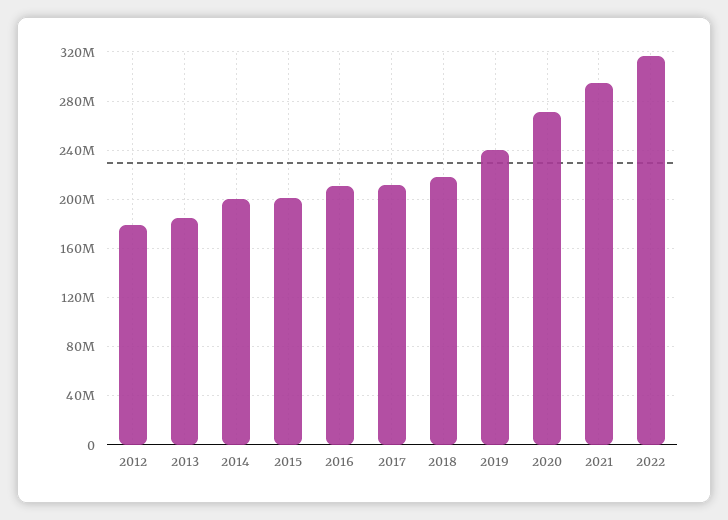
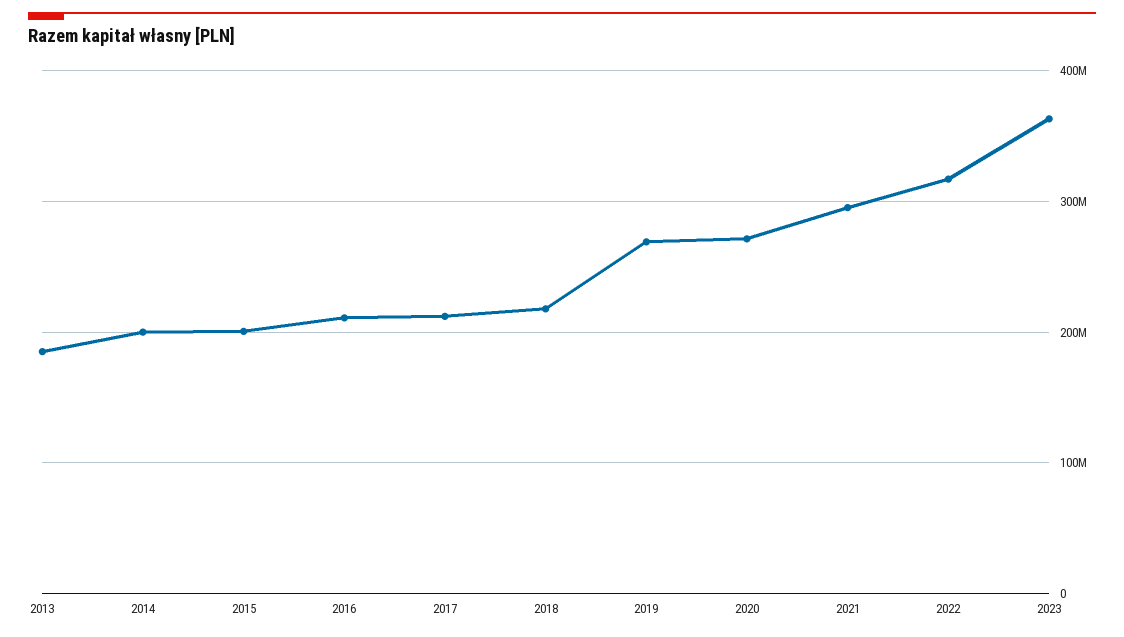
2012: 180000000 -> none
2019: 240000000 -> 270000000
2023: none -> 360000000

